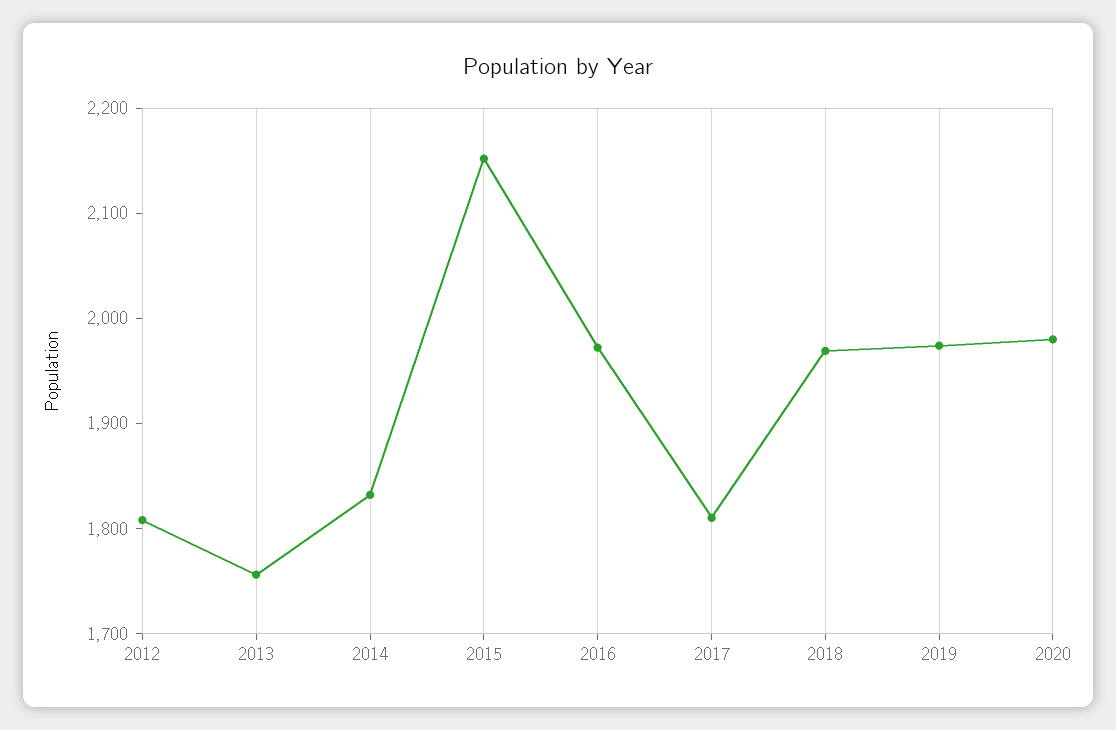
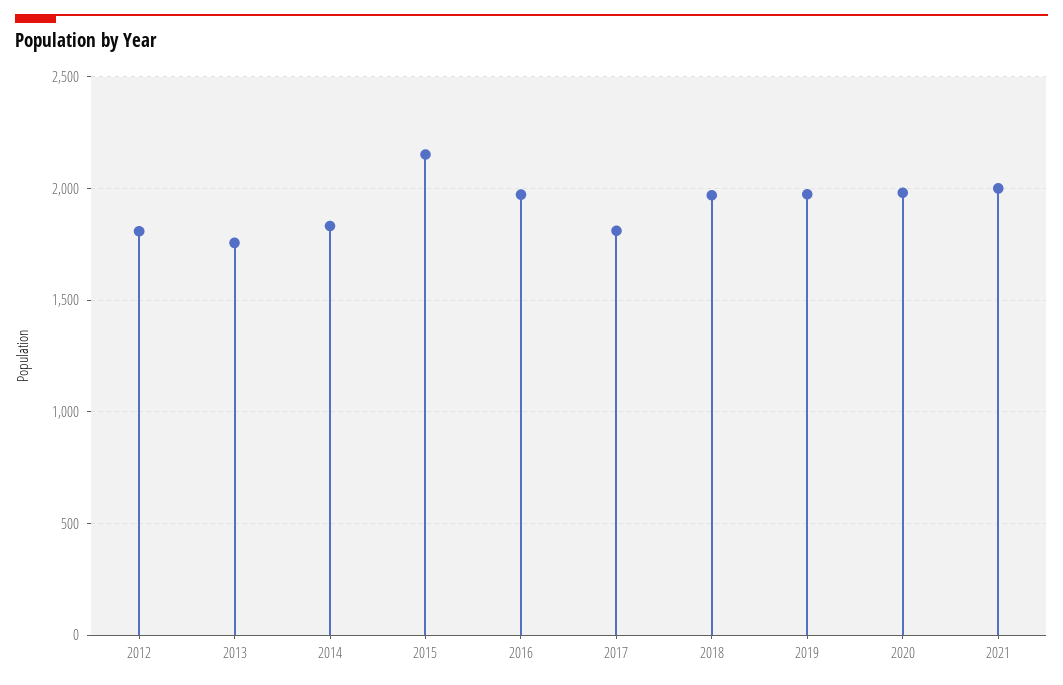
2021: none -> 2000

